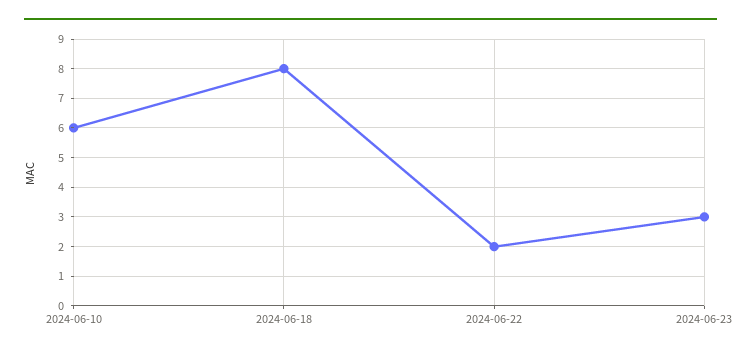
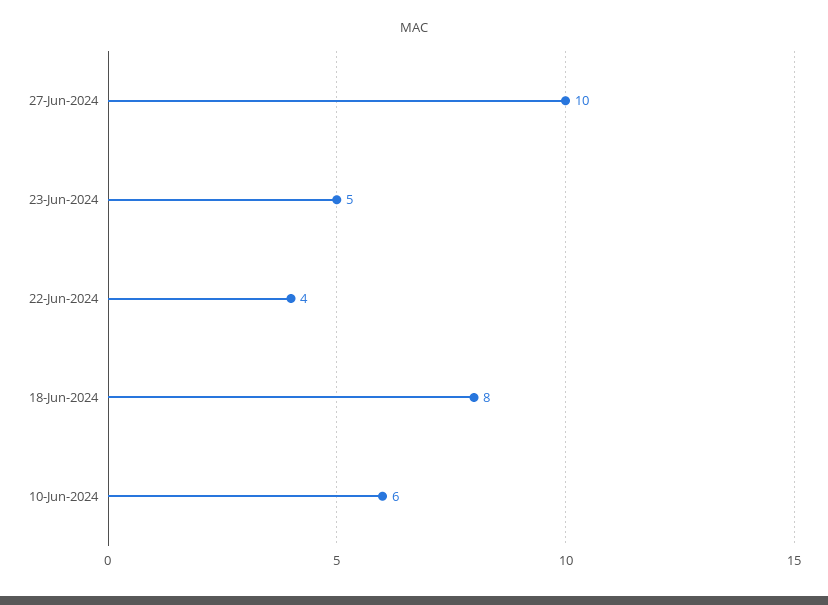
2024-06-22: 2 -> 4
2024-06-23: 3 -> 5
27-Jun-2024: none -> 10

